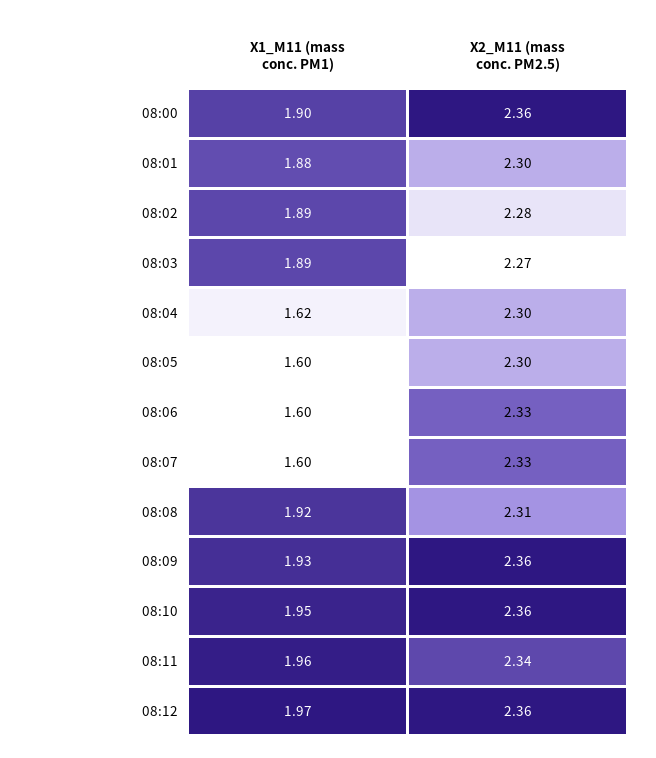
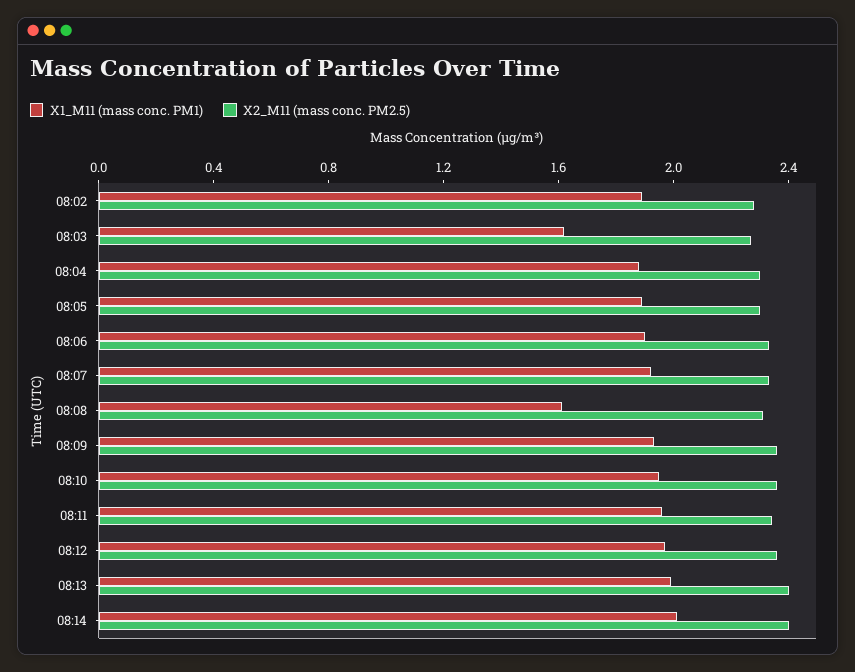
X1_M11 (mass conc. PM1), 08:00: 1.9 -> none
X2_M11 (mass conc. PM2.5), 08:00: 2.36 -> none
X1_M11 (mass conc. PM1), 08:01: 1.88 -> none
X2_M11 (mass conc. PM2.5), 08:01: 2.3 -> none
X1_M11 (mass conc. PM1), 08:03: 1.89 -> 1.6
X1_M11 (mass conc. PM1), 08:04: 1.62 -> 1.9
X1_M11 (mass conc. PM1), 08:05: 1.6 -> 1.9
X1_M11 (mass conc. PM1), 08:06: 1.6 -> 1.9
X1_M11 (mass conc. PM1), 08:07: 1.6 -> 1.9
X1_M11 (mass conc. PM1), 08:08: 1.92 -> 1.6
X1_M11 (mass conc. PM1), 08:13: none -> 2
X2_M11 (mass conc. PM2.5), 08:13: none -> 2.4
X1_M11 (mass conc. PM1), 08:14: none -> 2
X2_M11 (mass conc. PM2.5), 08:14: none -> 2.4

